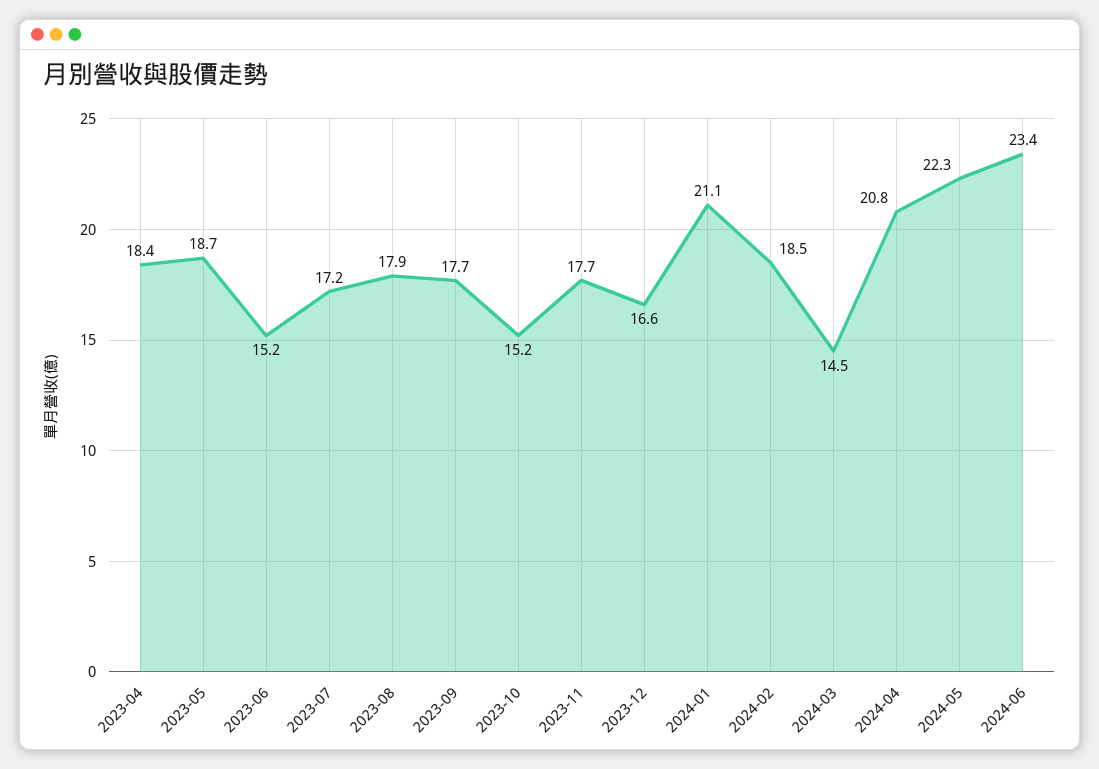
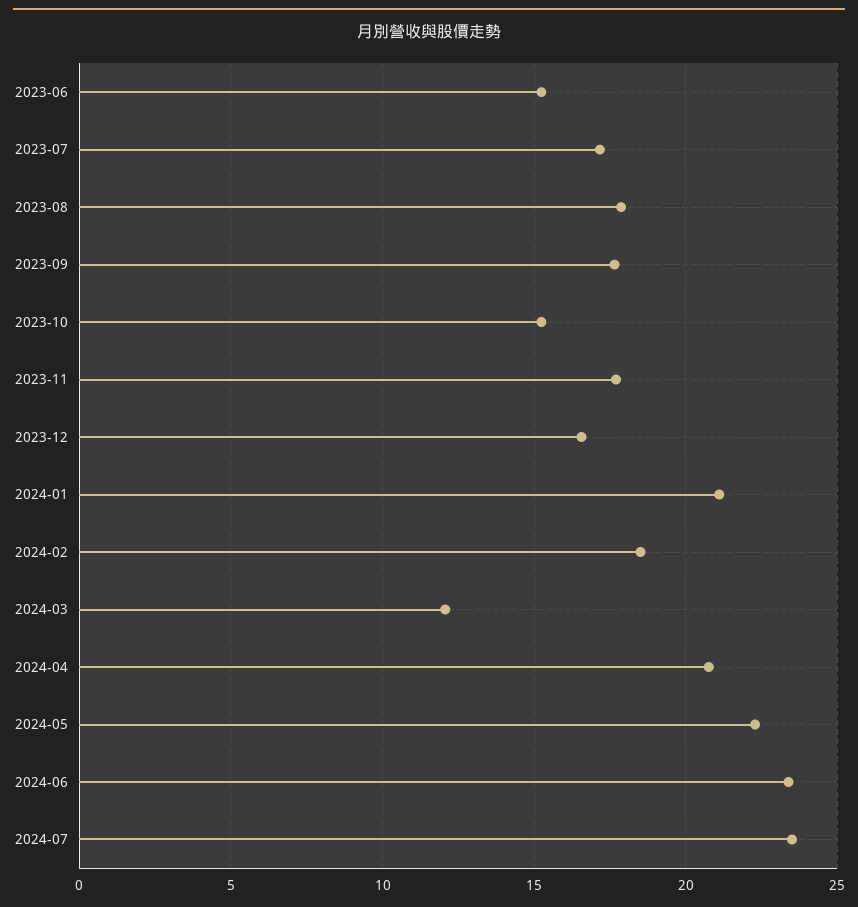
2023-04: 18.4 -> none
2023-05: 18.7 -> none
2024-03: 14.5 -> 12
2024-07: none -> 23.5

